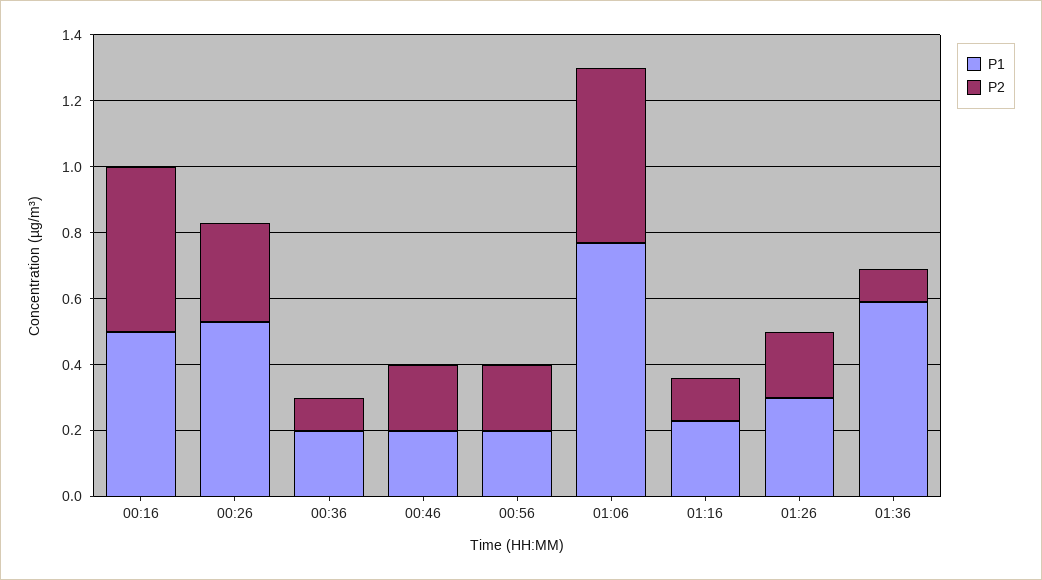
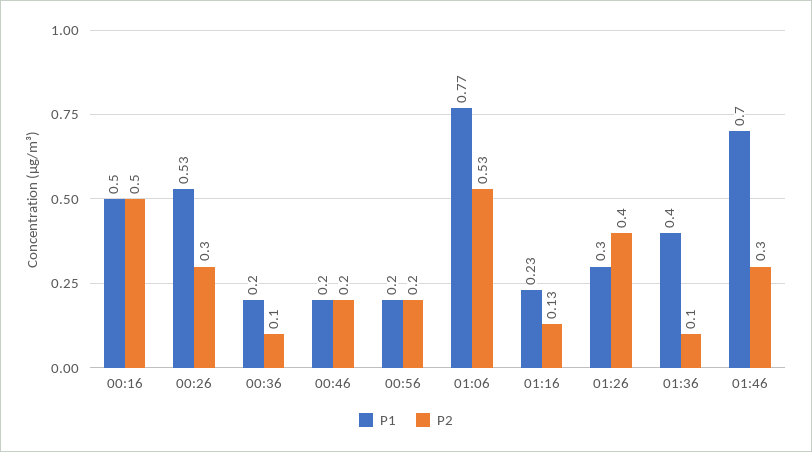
P2, 01:26: 0.2 -> 0.4
P1, 01:36: 0.6 -> 0.4
P1, 01:46: none -> 0.7
P2, 01:46: none -> 0.3

